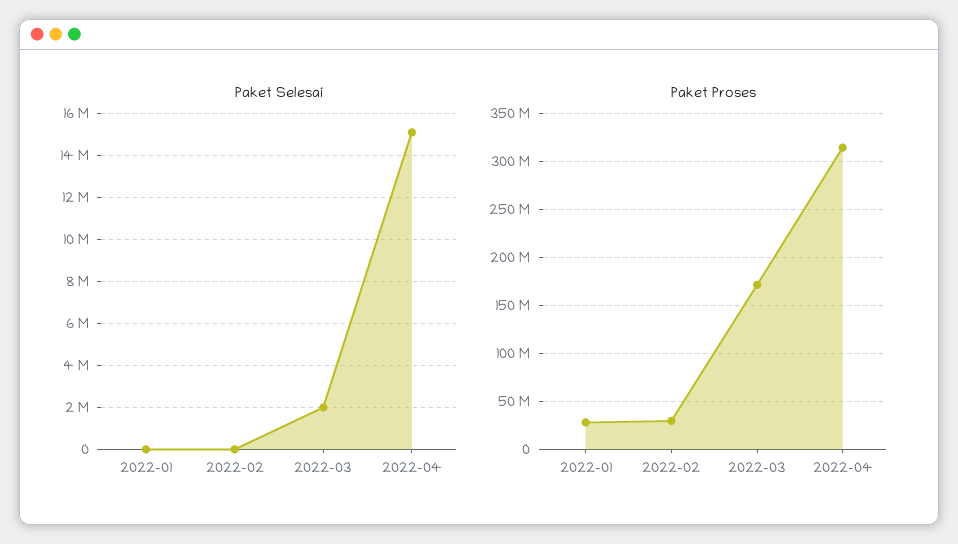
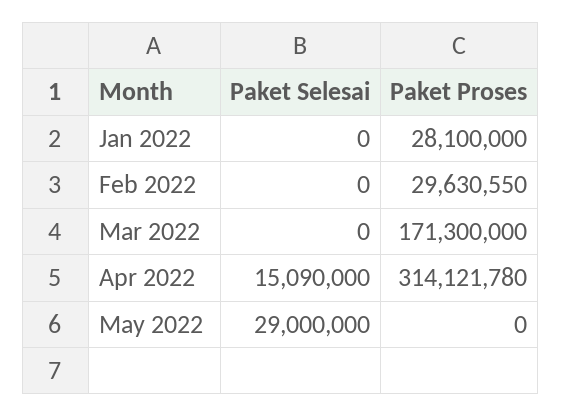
Paket Selesai, 2022-03: 2000000 -> 0
Paket Selesai, May 2022: none -> 29000000
Paket Proses, May 2022: none -> 0

